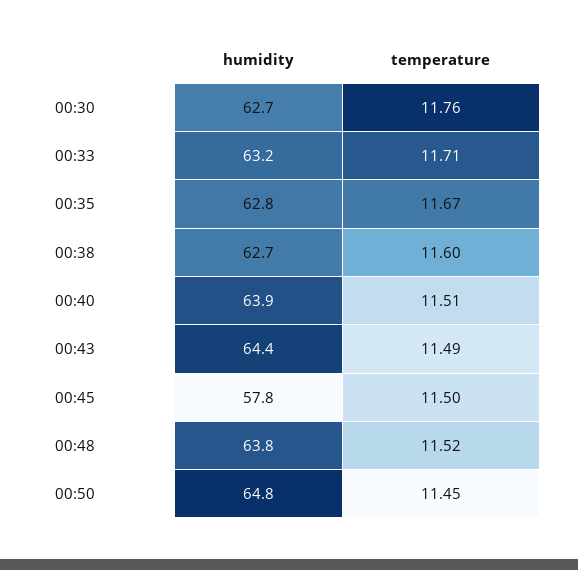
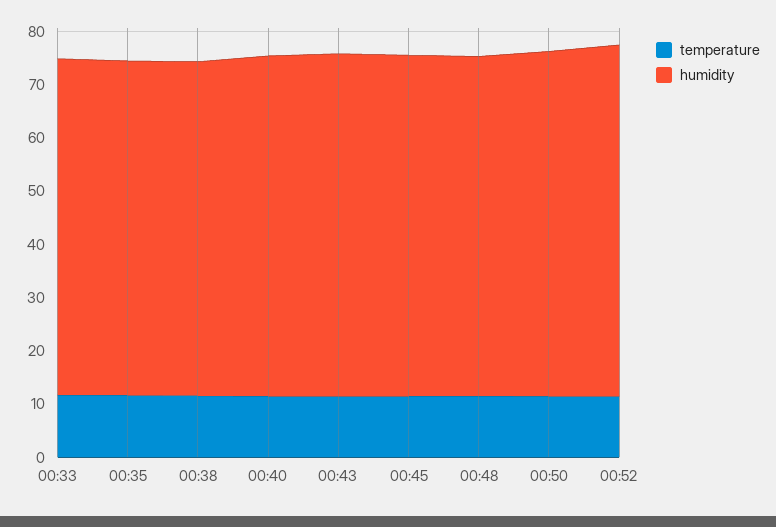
humidity, 00:30: 62.7 -> none
temperature, 00:30: 11.76 -> none
humidity, 00:45: 57.8 -> 64
temperature, 00:52: none -> 12
humidity, 00:52: none -> 66

